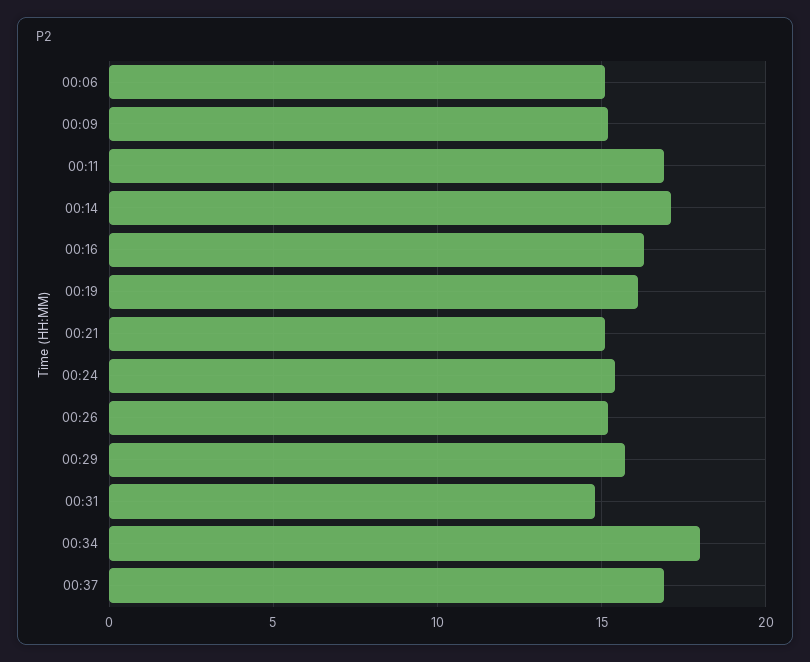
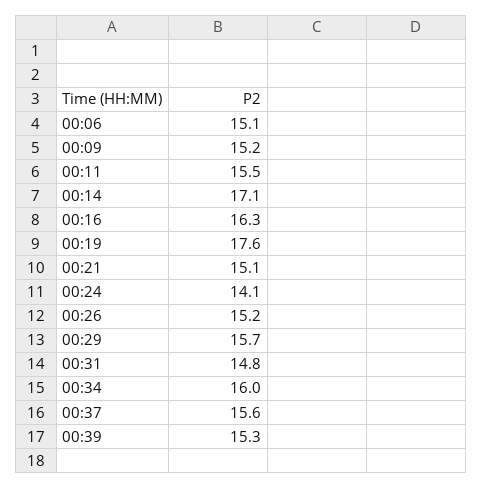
00:11: 17 -> 15.5
00:19: 16 -> 17.6
00:24: 15.5 -> 14.1
00:34: 18 -> 16
00:37: 17 -> 15.6
00:39: none -> 15.3

